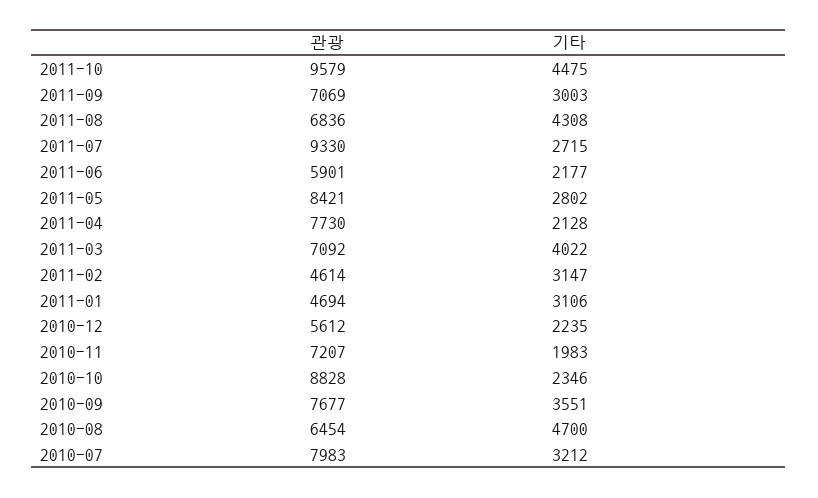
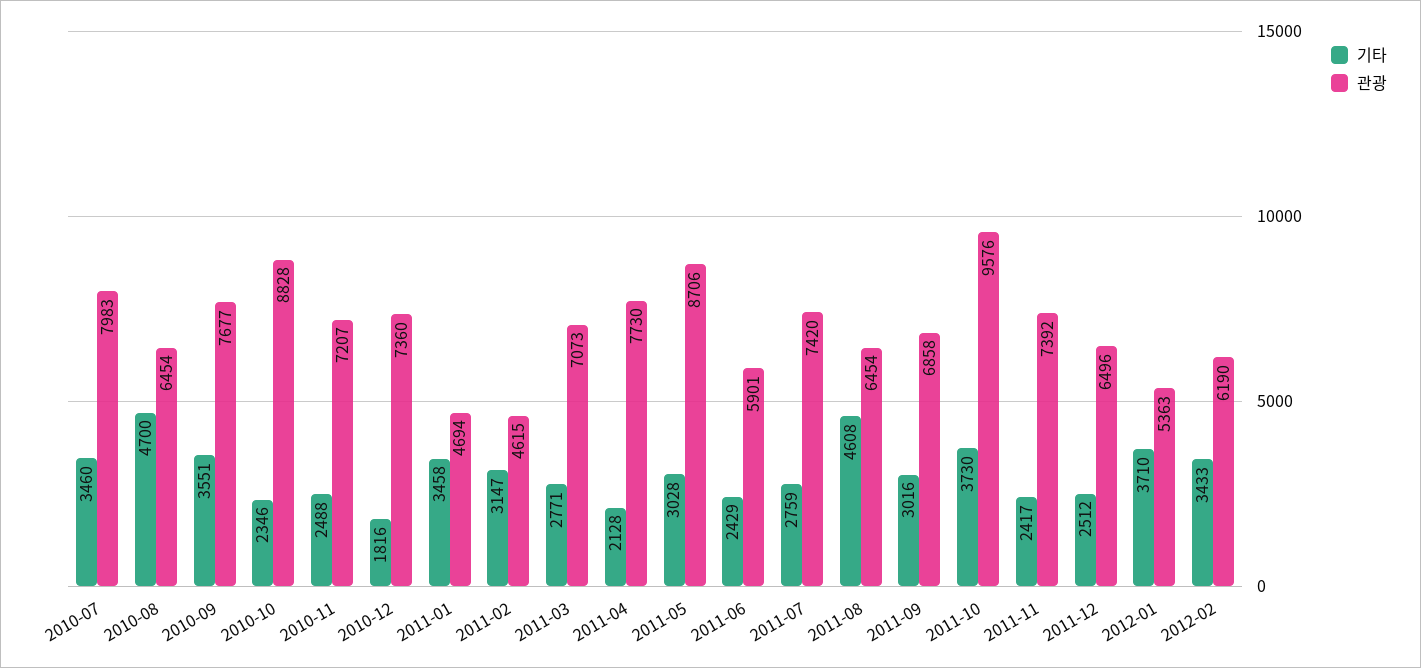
관광, 2011-10: 9579 -> 9576
기타, 2011-10: 4475 -> 3730
관광, 2011-09: 7069 -> 6858
기타, 2011-09: 3003 -> 3016
관광, 2011-08: 6836 -> 6454
기타, 2011-08: 4308 -> 4608
관광, 2011-07: 9330 -> 7420
기타, 2011-07: 2715 -> 2759
기타, 2011-06: 2177 -> 2429
관광, 2011-05: 8421 -> 8706
기타, 2011-05: 2802 -> 3028
관광, 2011-03: 7092 -> 7073
기타, 2011-03: 4022 -> 2771
관광, 2011-02: 4614 -> 4615
기타, 2011-01: 3106 -> 3458
관광, 2010-12: 5612 -> 7360
기타, 2010-12: 2235 -> 1816
기타, 2010-11: 1983 -> 2488
기타, 2010-07: 3212 -> 3460
기타, 2011-11: none -> 2417
관광, 2011-11: none -> 7392
기타, 2011-12: none -> 2512
관광, 2011-12: none -> 6496
기타, 2012-01: none -> 3710
관광, 2012-01: none -> 5363
기타, 2012-02: none -> 3433
관광, 2012-02: none -> 6190

